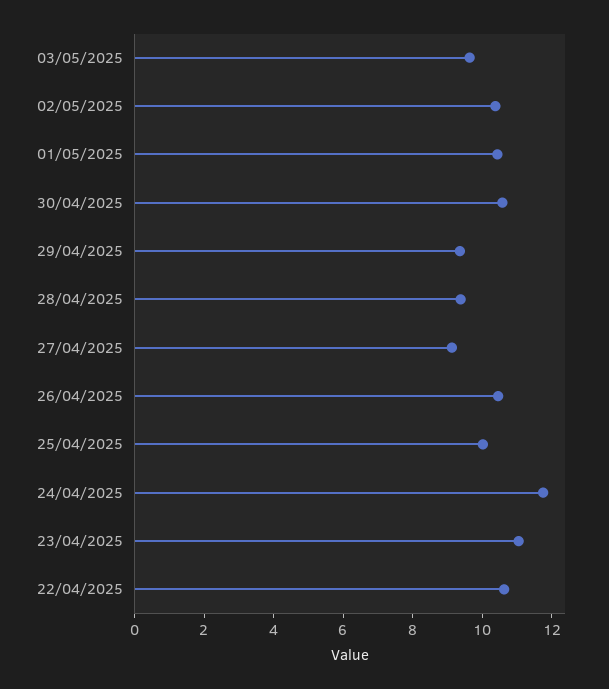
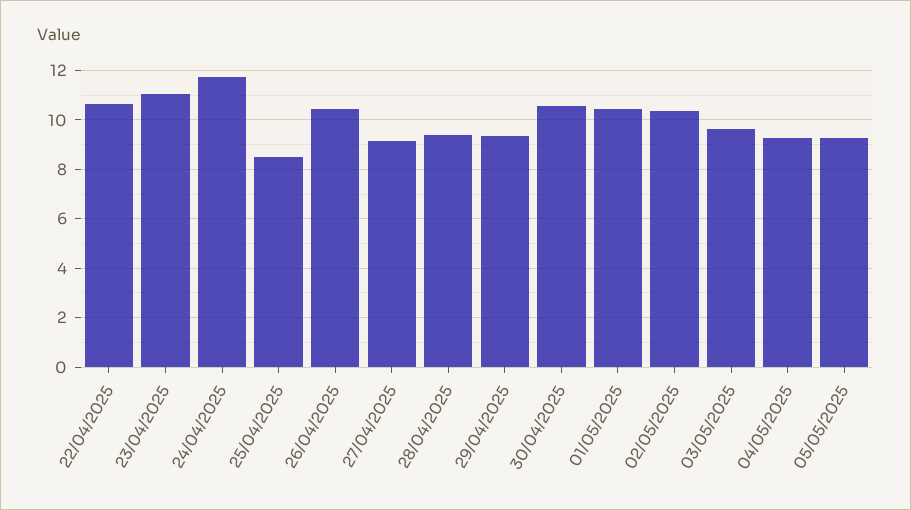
25/04/2025: 10 -> 8.5
04/05/2025: none -> 9.25
05/05/2025: none -> 9.25

